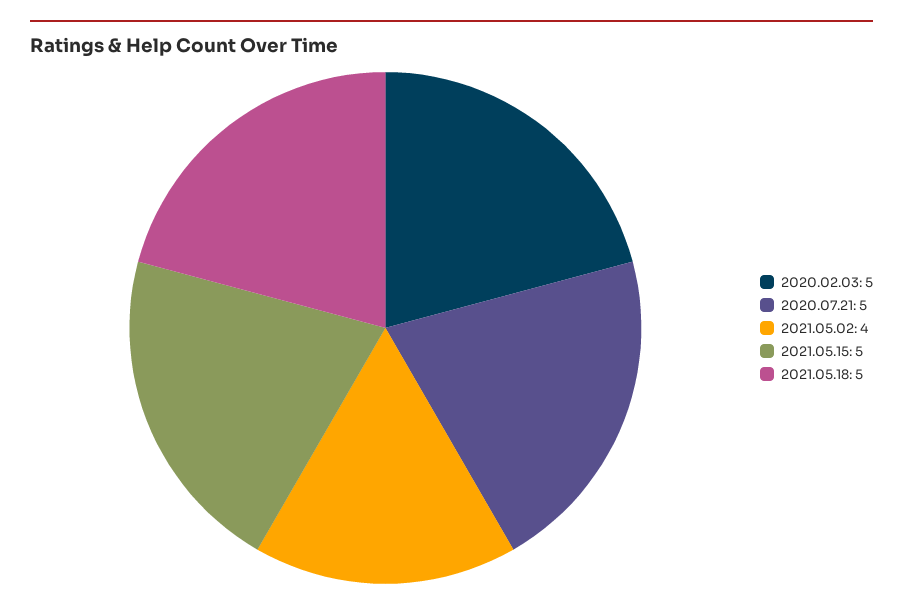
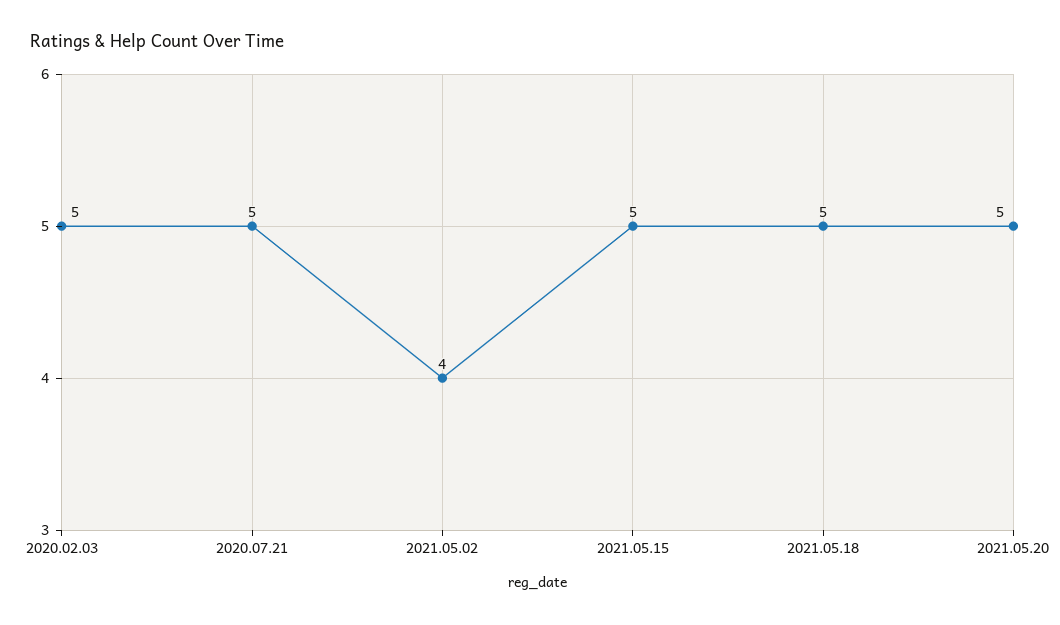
2021.05.20: none -> 5

